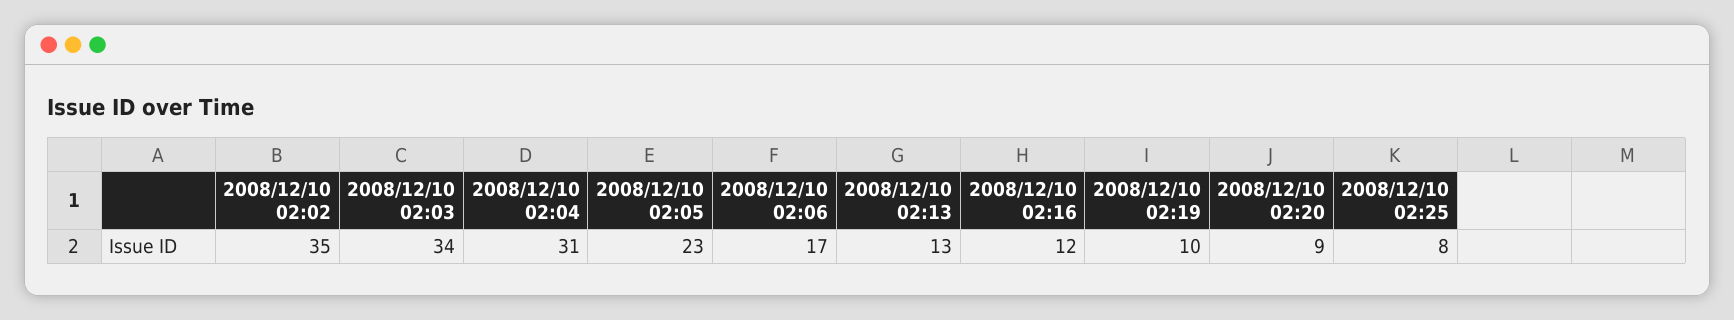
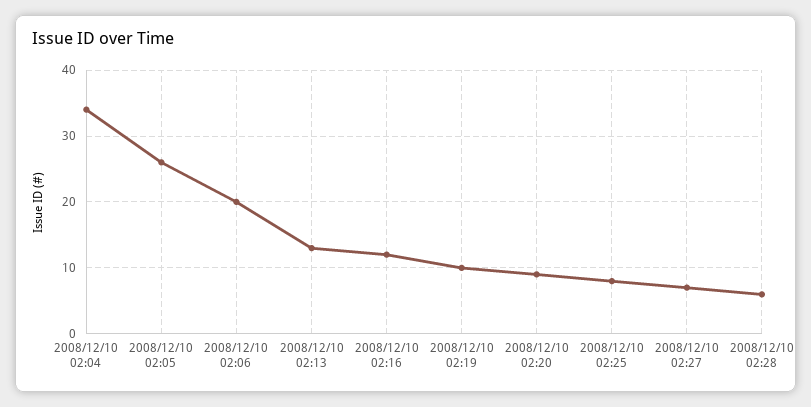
2008/12/10 02:02: 35 -> none
2008/12/10 02:03: 34 -> none
2008/12/10 02:04: 31 -> 34
2008/12/10 02:05: 23 -> 26
2008/12/10 02:06: 17 -> 20
2008/12/10 02:27: none -> 7
2008/12/10 02:28: none -> 6

